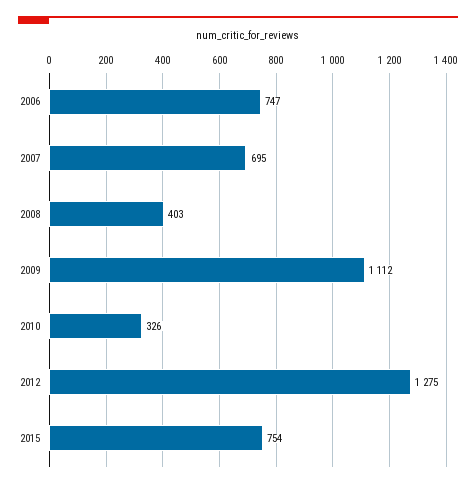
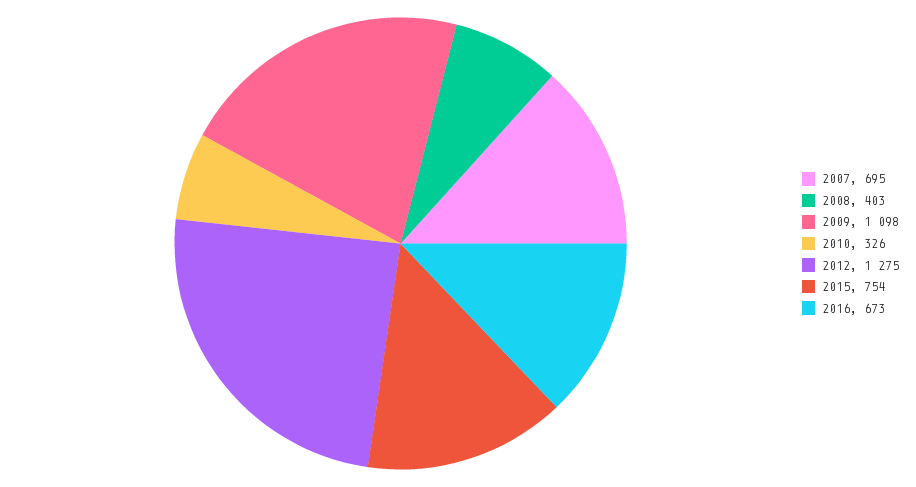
2006: 747 -> none
2009: 1112 -> 1098
2016: none -> 673

